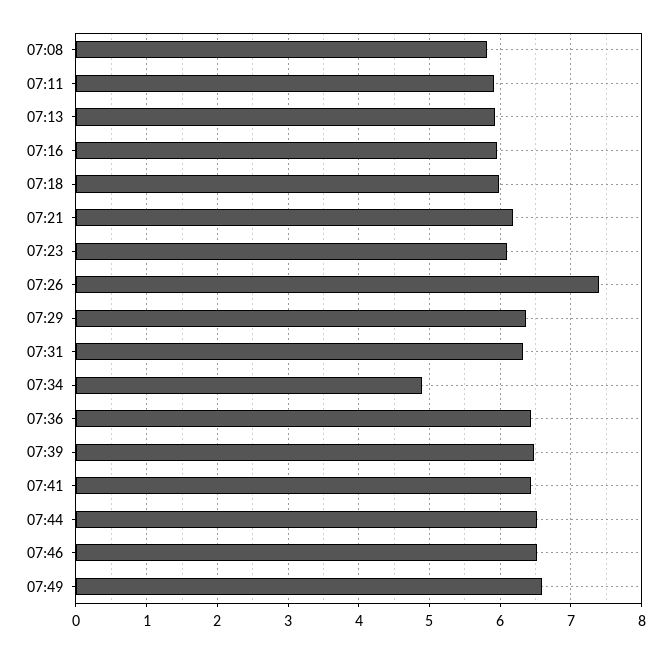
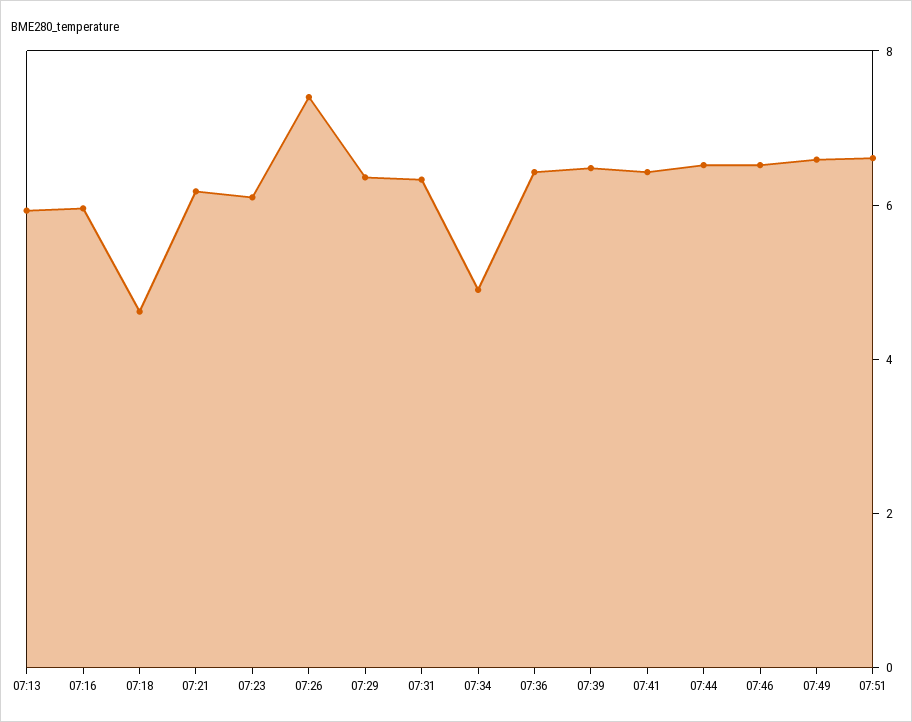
07:08: 5.8 -> none
07:11: 5.9 -> none
07:18: 6 -> 4.5
07:51: none -> 6.5

